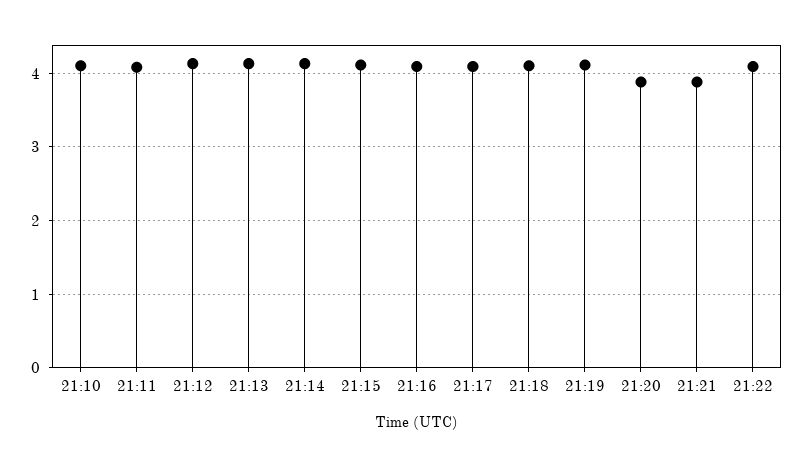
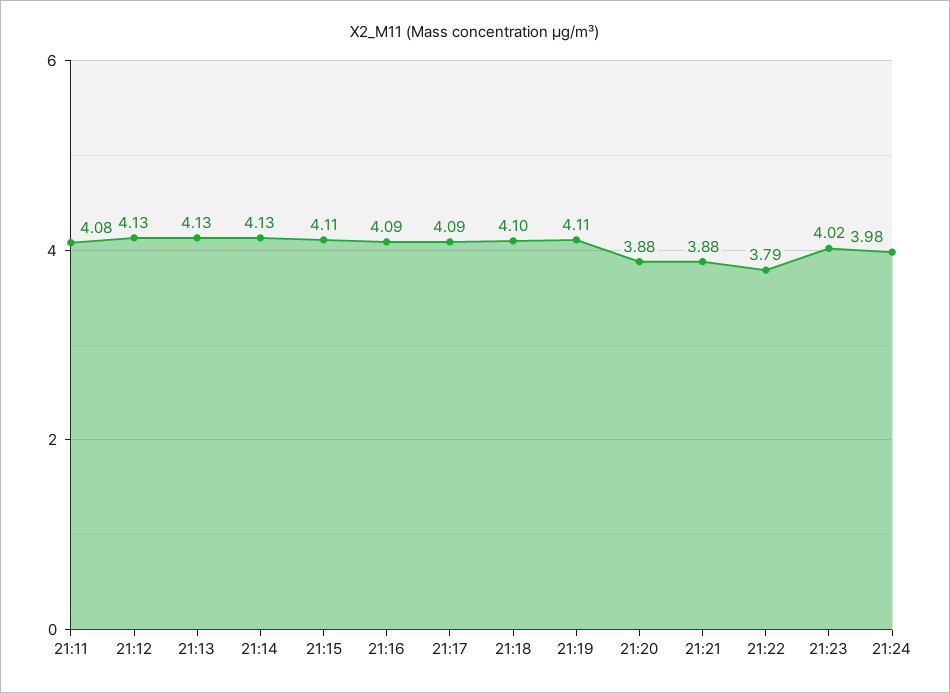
21:10: 4.1 -> none
21:22: 4.1 -> 3.79
21:23: none -> 4.02
21:24: none -> 3.98

